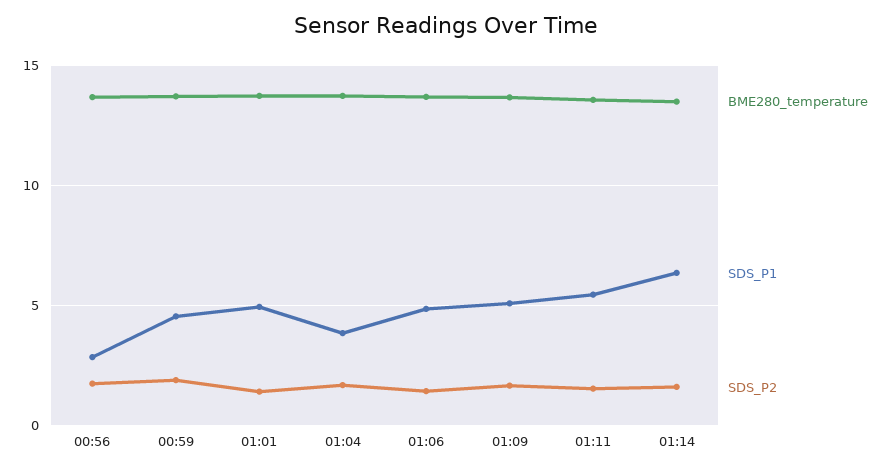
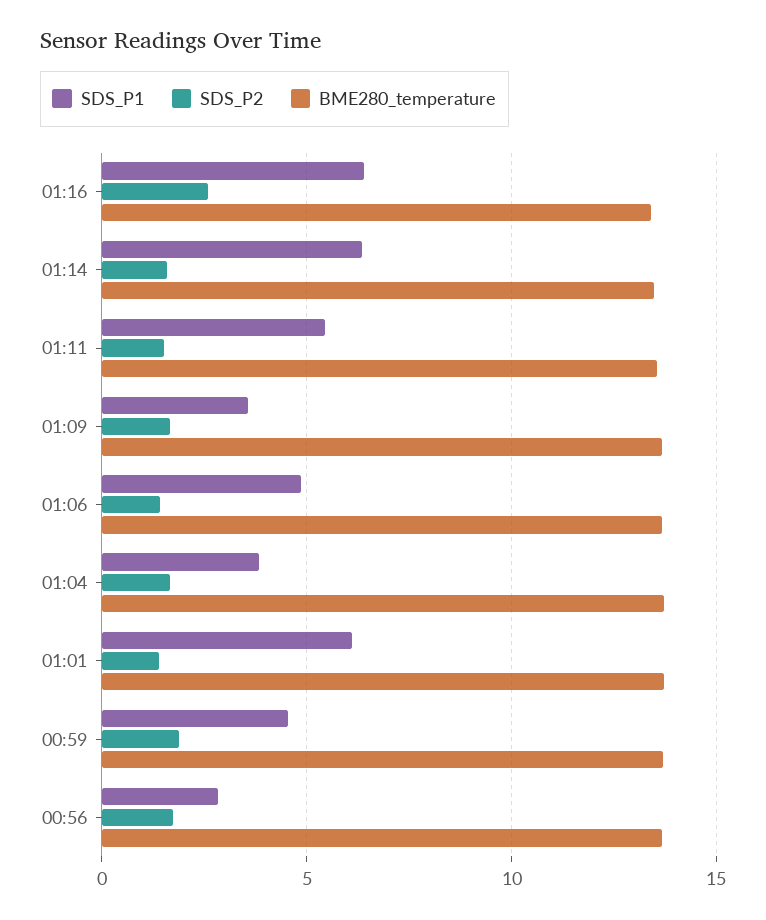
SDS_P1, 01:01: 5 -> 6
SDS_P1, 01:09: 5 -> 3.5
SDS_P1, 01:16: none -> 6.5
SDS_P2, 01:16: none -> 2.5
BME280_temperature, 01:16: none -> 13.5

